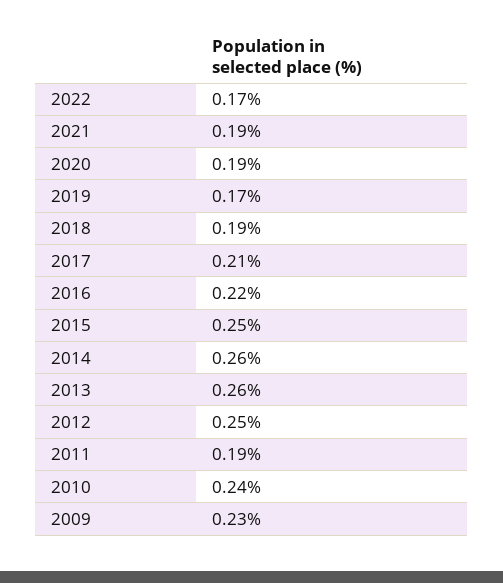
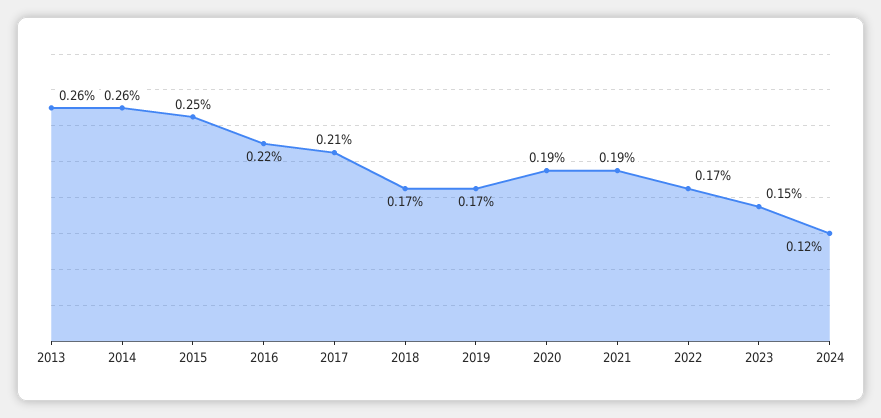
2018: 0.19 -> 0.17
2012: 0.25 -> none
2011: 0.19 -> none
2010: 0.24 -> none
2009: 0.23 -> none
2023: none -> 0.15
2024: none -> 0.12

